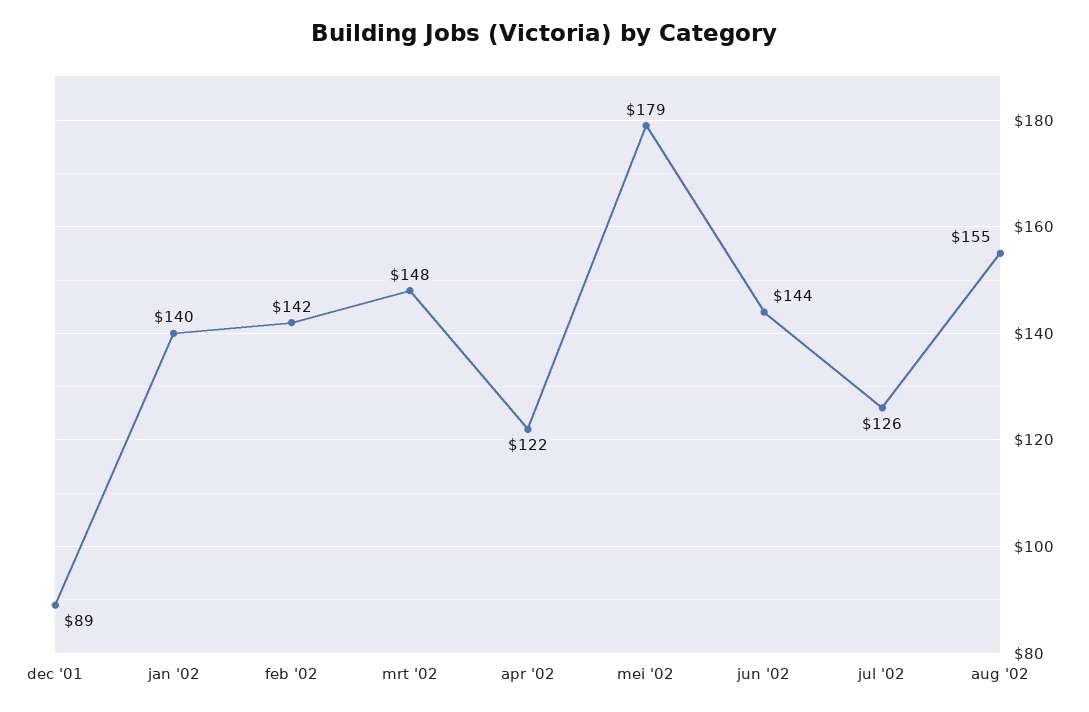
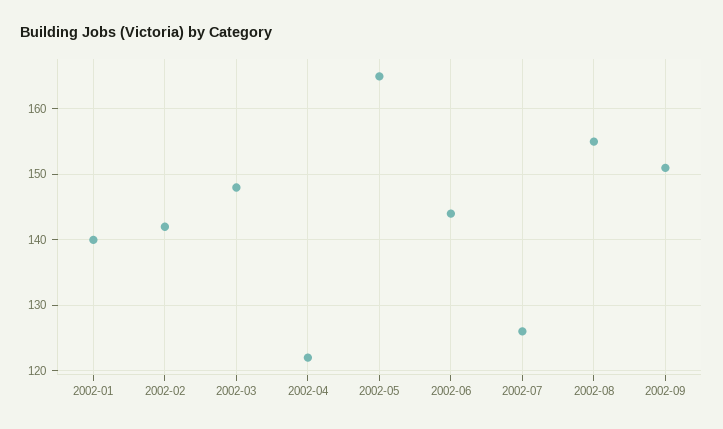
dec '01: 89 -> none
mei '02: 179 -> 165
2002-09: none -> 151

